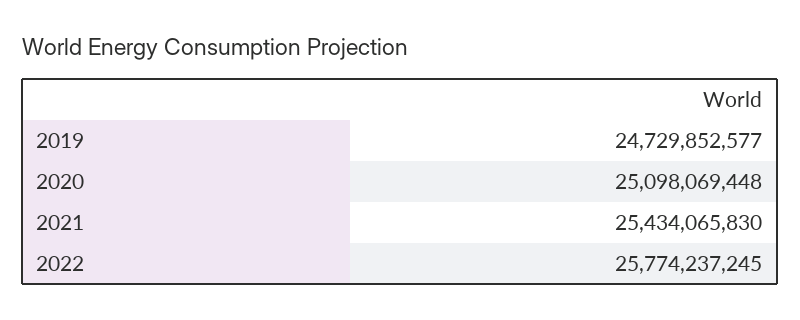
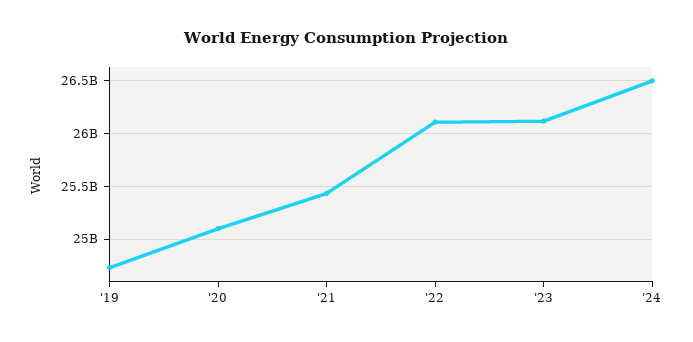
2022: 25774237245 -> 26100000000
'23: none -> 26100000000
'24: none -> 26500000000

